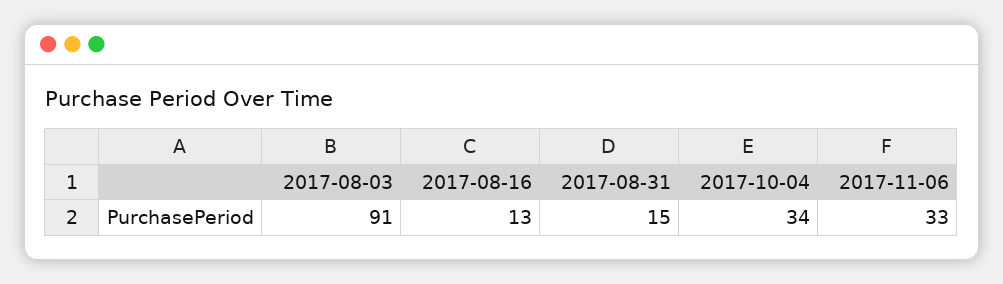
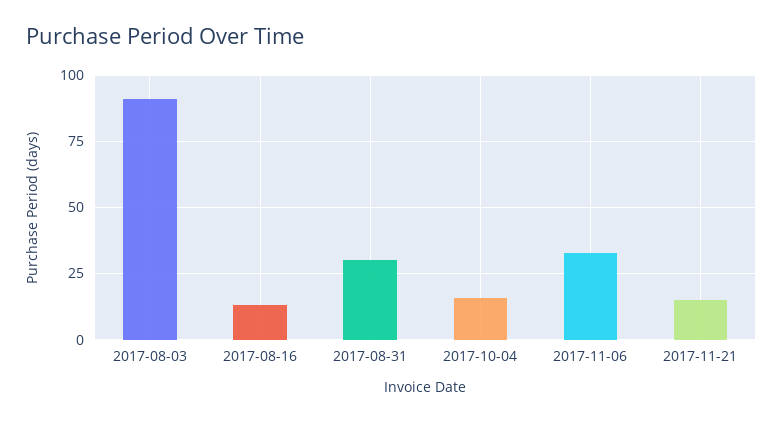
2017-08-31: 15 -> 30
2017-10-04: 34 -> 15
2017-11-21: none -> 15

